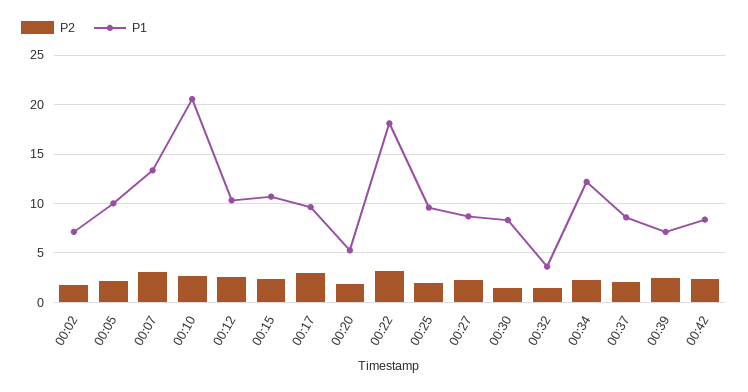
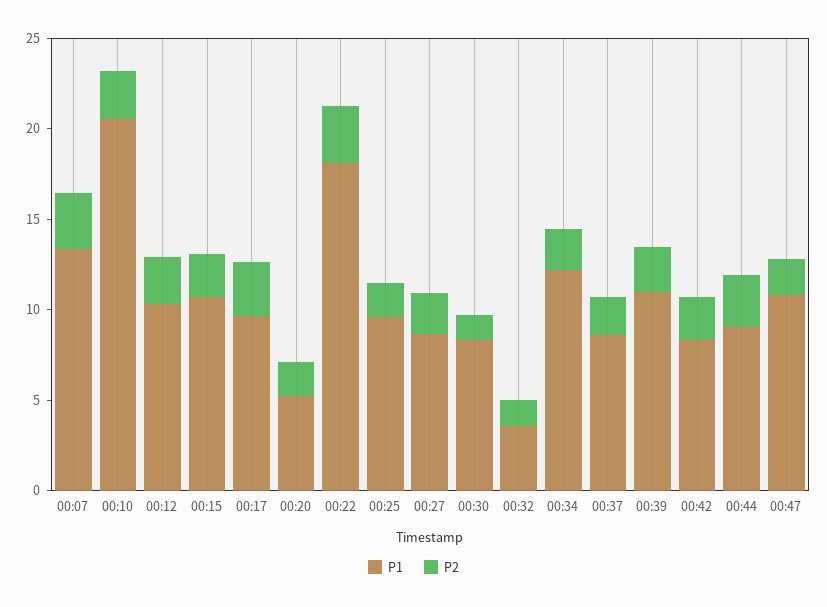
P2, 00:02: 2 -> none
P1, 00:02: 7 -> none
P2, 00:05: 2 -> none
P1, 00:05: 10 -> none
P1, 00:39: 7 -> 11
P1, 00:44: none -> 9
P2, 00:44: none -> 3
P1, 00:47: none -> 11
P2, 00:47: none -> 2

